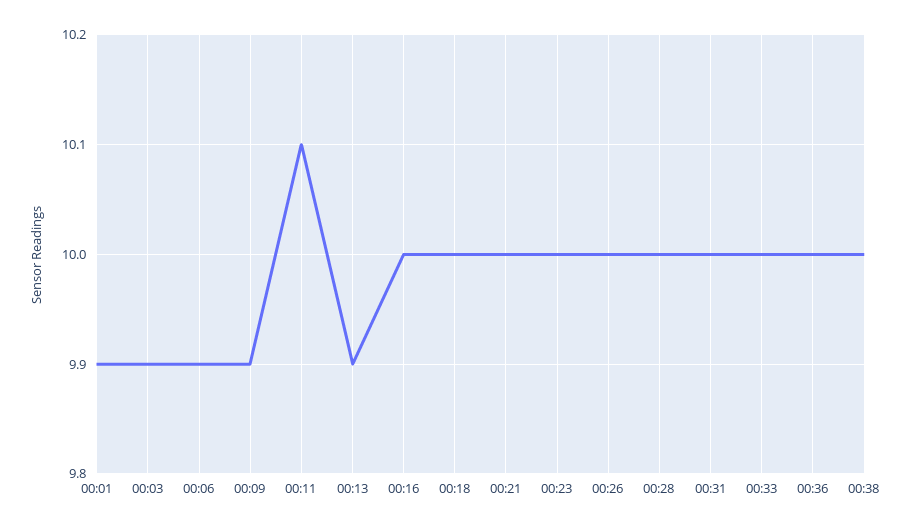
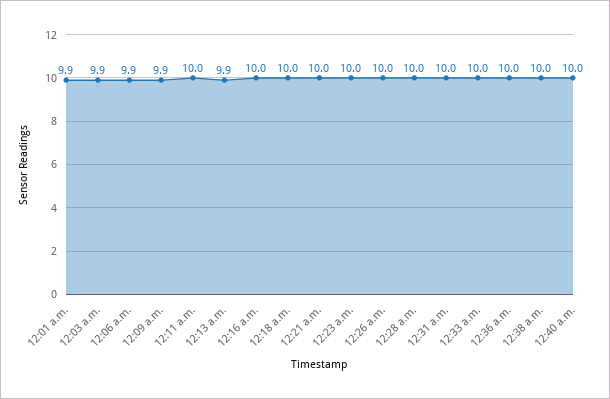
00:11: 10.1 -> 10
12:40 a.m.: none -> 10

